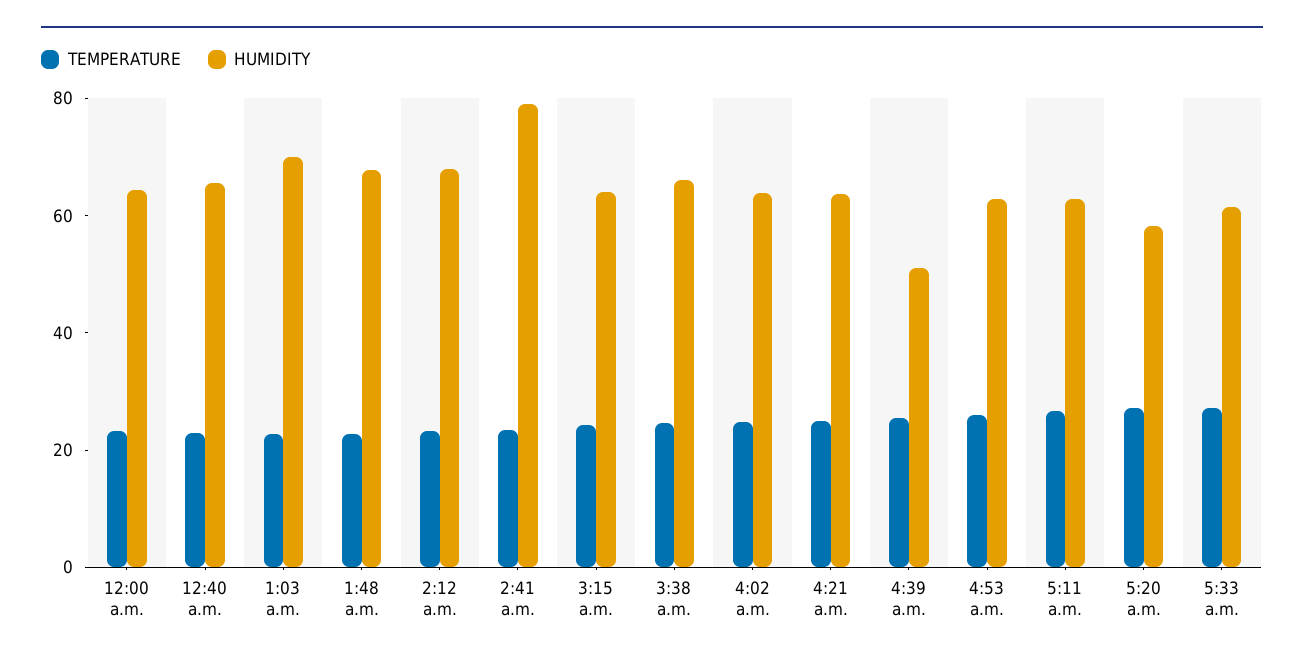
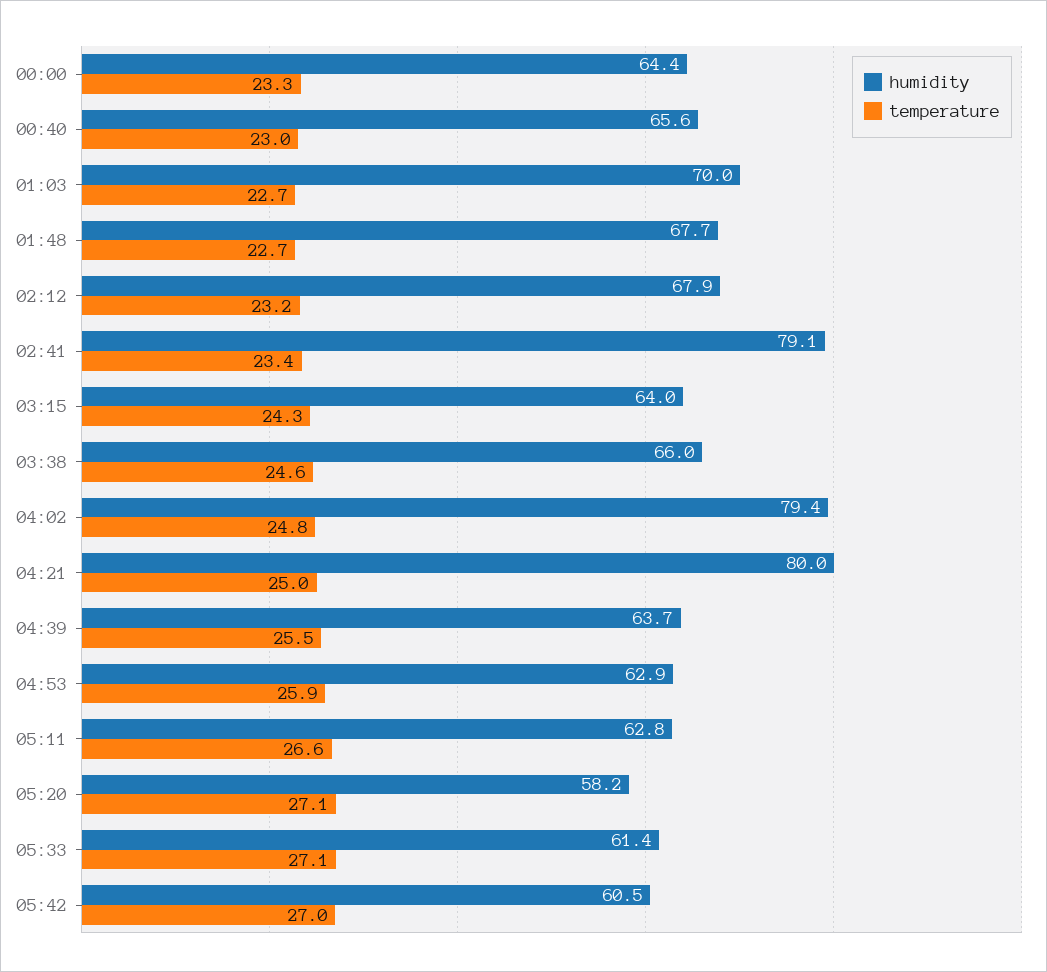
HUMIDITY, 4:02 a.m.: 65 -> 79.4
HUMIDITY, 4:21 a.m.: 65 -> 80
HUMIDITY, 4:39 a.m.: 50 -> 63.7
HUMIDITY, 05:42: none -> 60.5
TEMPERATURE, 05:42: none -> 27

